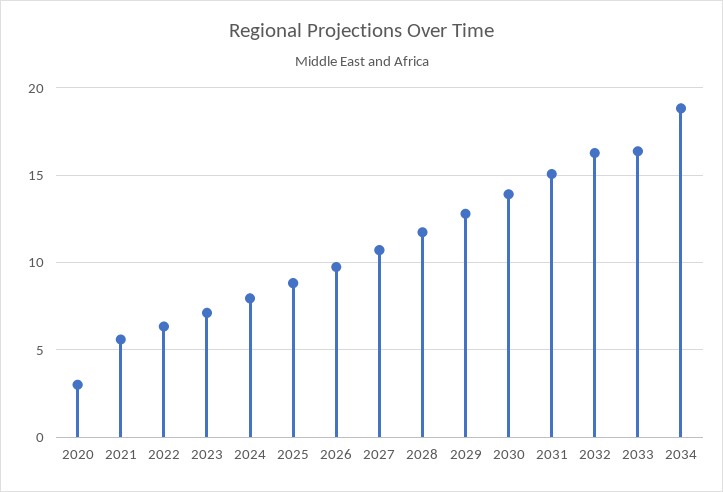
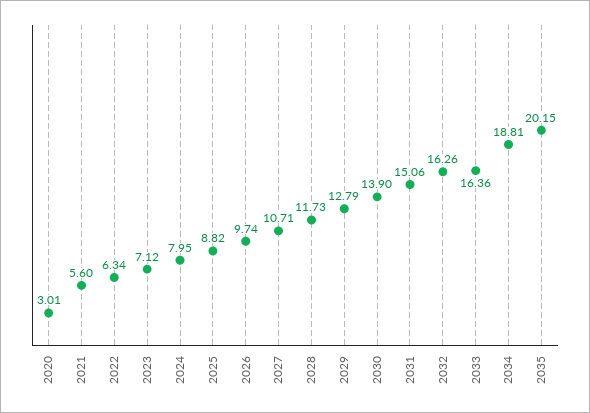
2035: none -> 20.15

